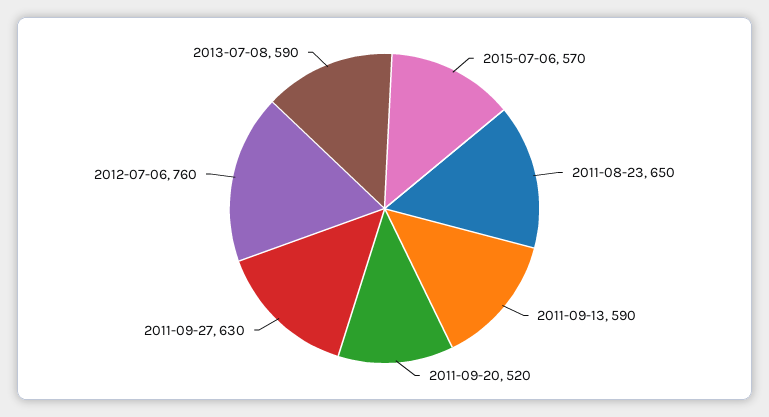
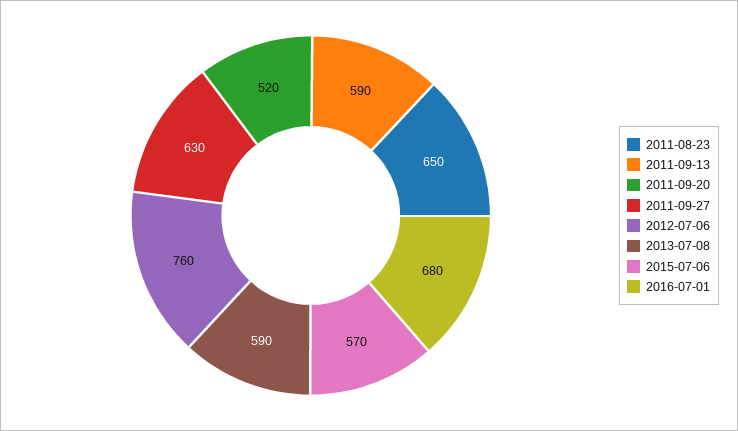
2016-07-01: none -> 680

